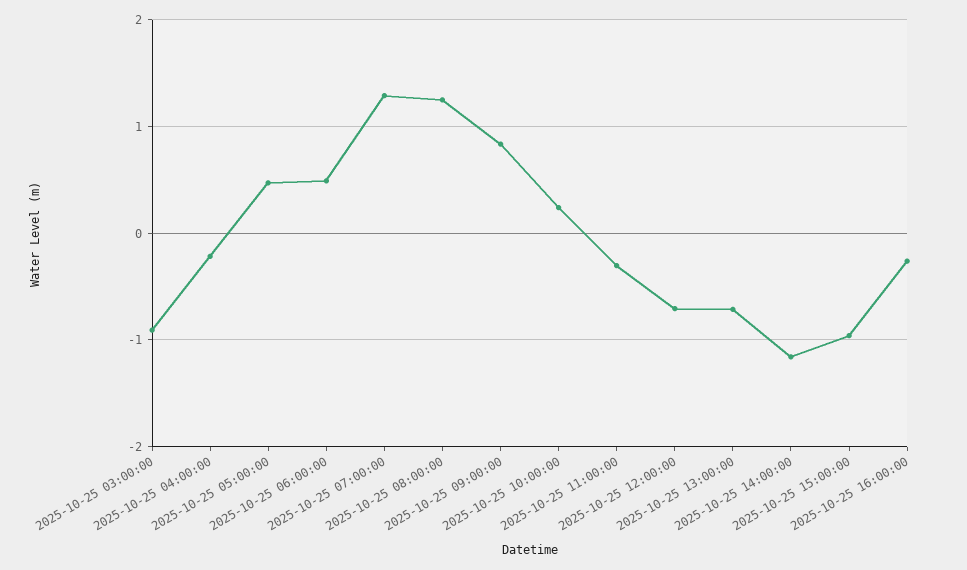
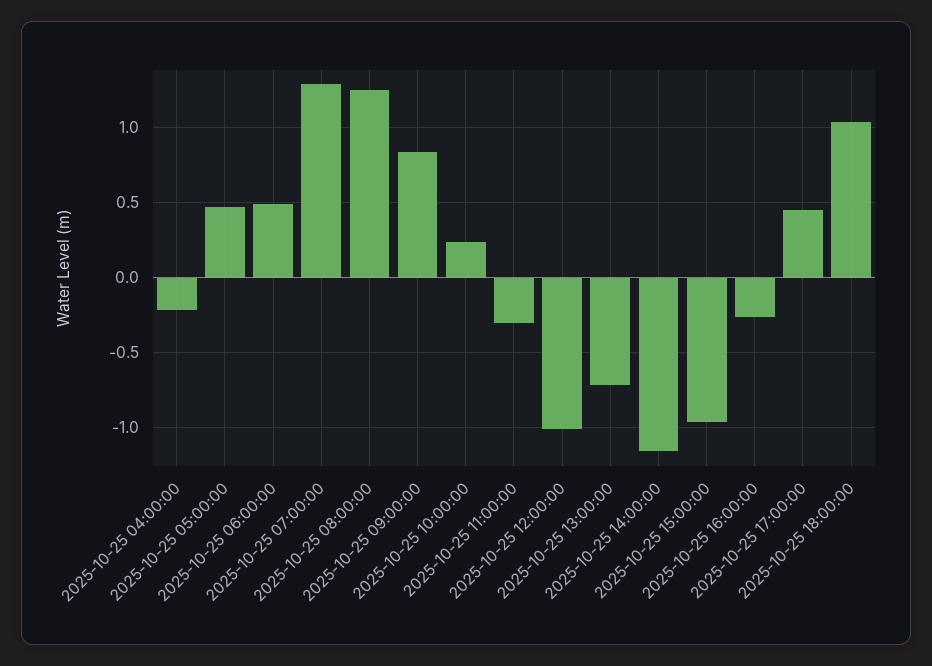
2025-10-25 03:00:00: -0.9 -> none
2025-10-25 12:00:00: -0.7 -> -1
2025-10-25 17:00:00: none -> 0.45
2025-10-25 18:00:00: none -> 1.05

